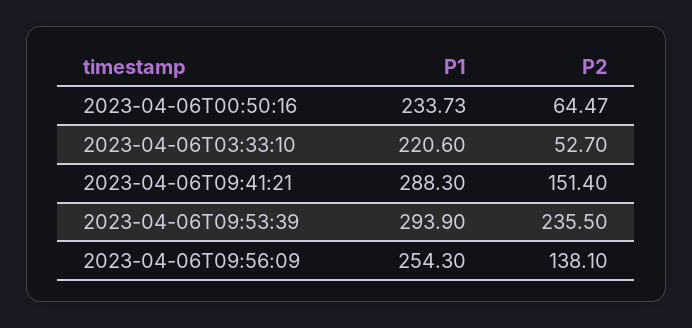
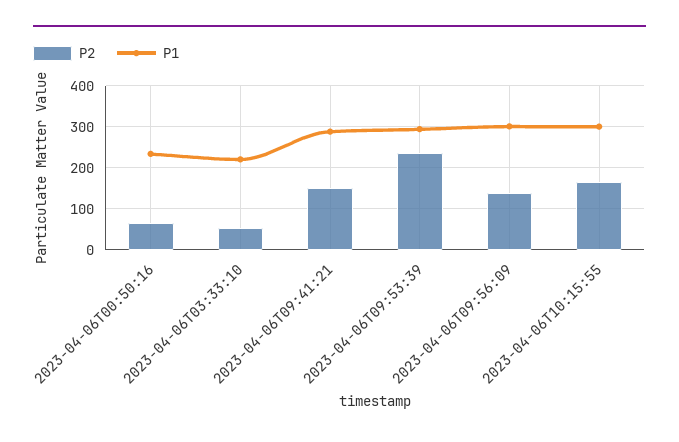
P1, 2023-04-06T09:56:09: 254.3 -> 300
P2, 2023-04-06T10:15:55: none -> 160
P1, 2023-04-06T10:15:55: none -> 300

